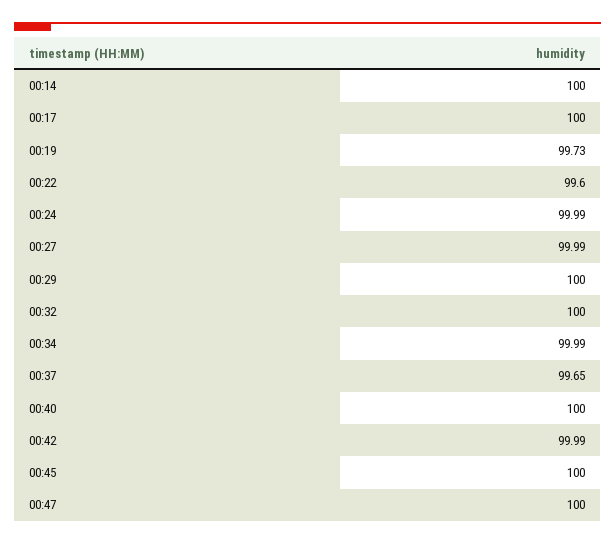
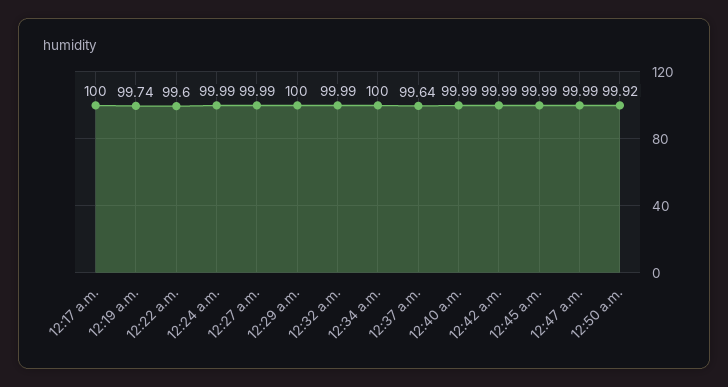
00:14: 100 -> none
00:19: 99.73 -> 99.74
00:32: 100 -> 99.99
00:34: 99.99 -> 100
00:37: 99.65 -> 99.64
00:40: 100 -> 99.99
00:45: 100 -> 99.99
00:47: 100 -> 99.99
12:50 a.m.: none -> 99.92

